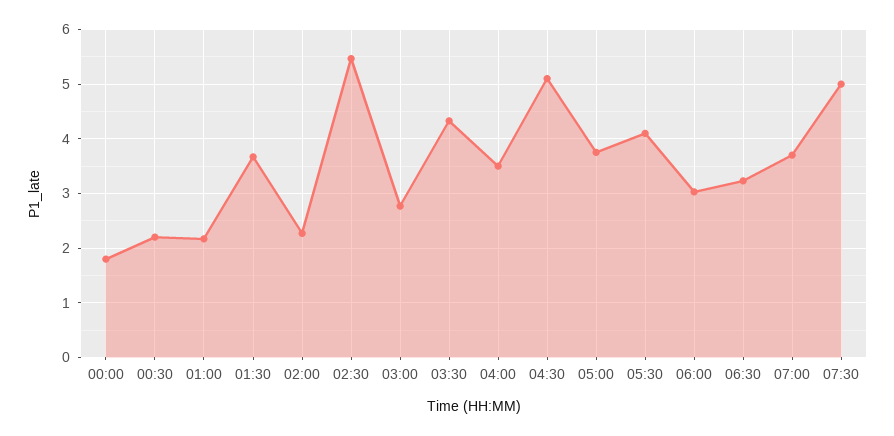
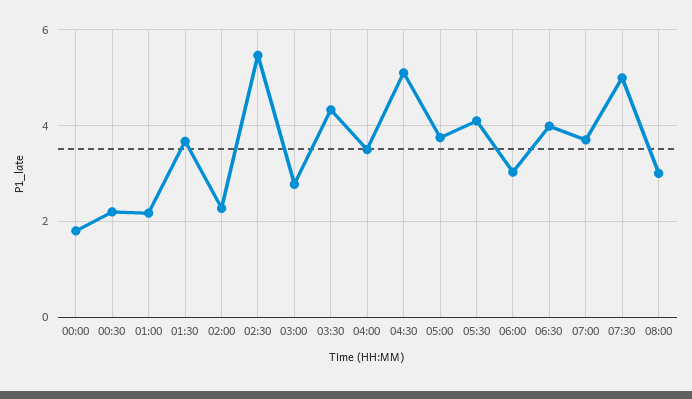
06:30: 3.2 -> 4
08:00: none -> 3

